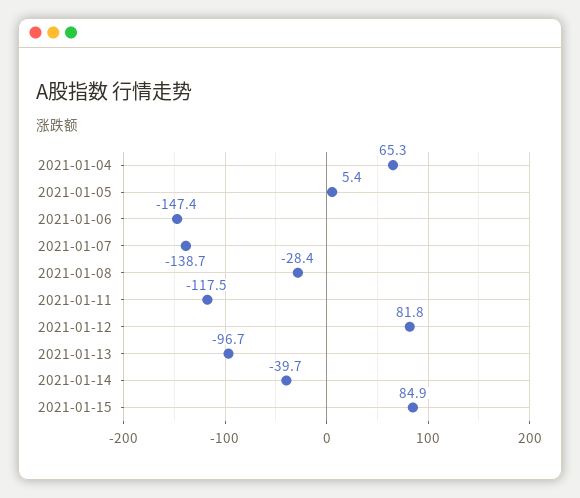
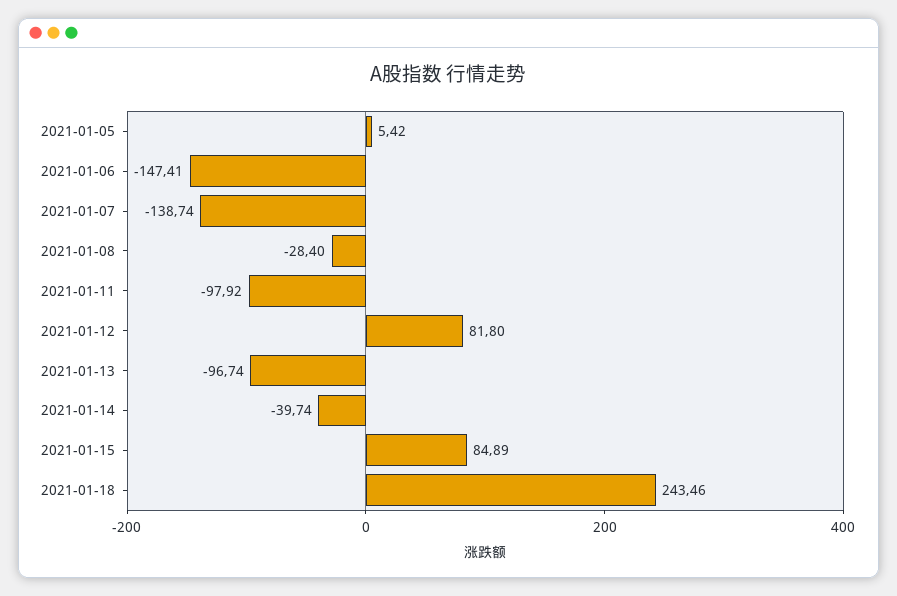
2021-01-04: 65.3 -> none
2021-01-11: -117.5 -> -97.92
2021-01-18: none -> 243.46

